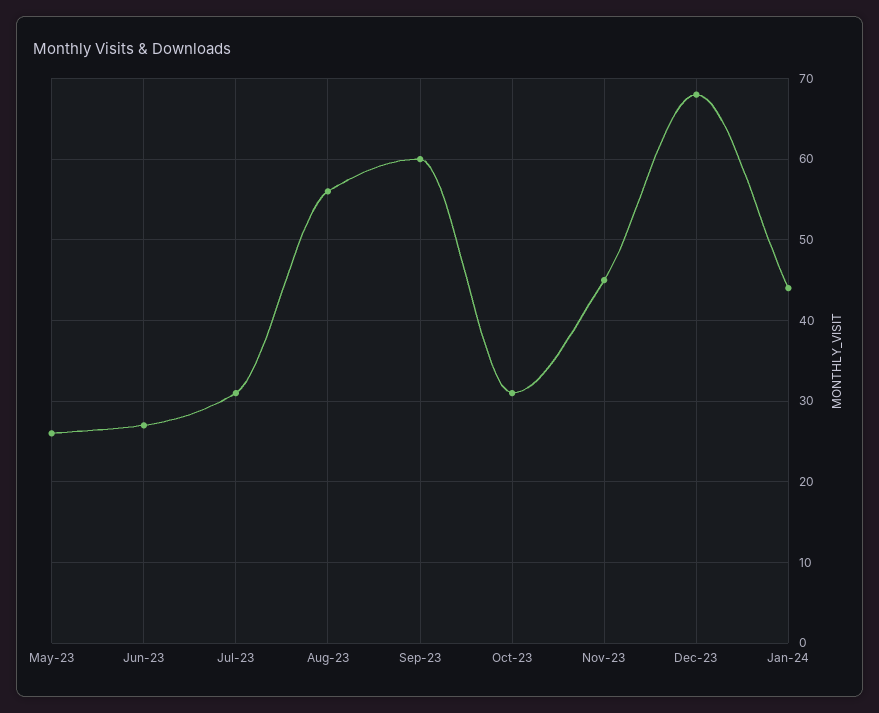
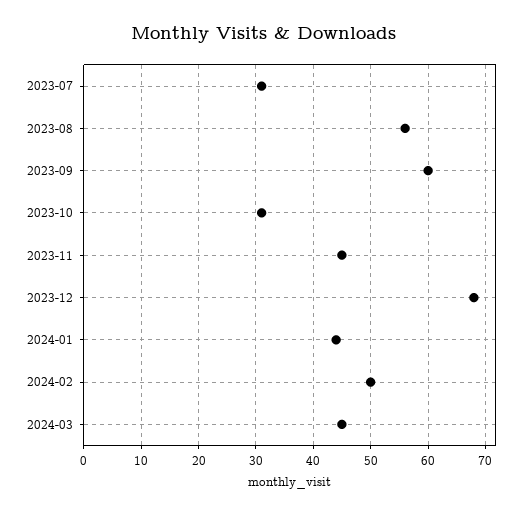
May-23: 26 -> none
Jun-23: 27 -> none
2024-02: none -> 50
2024-03: none -> 45

